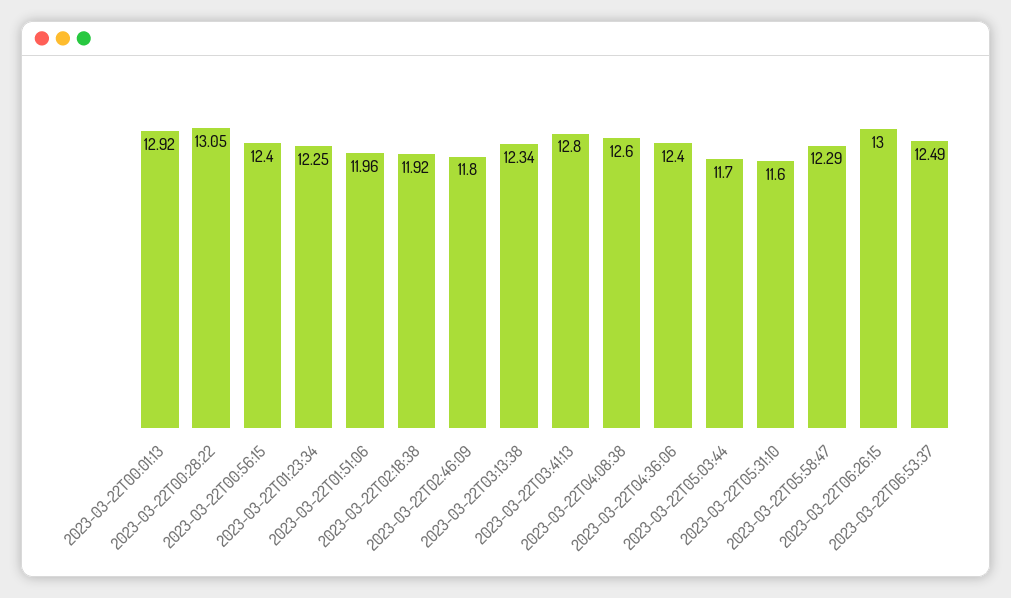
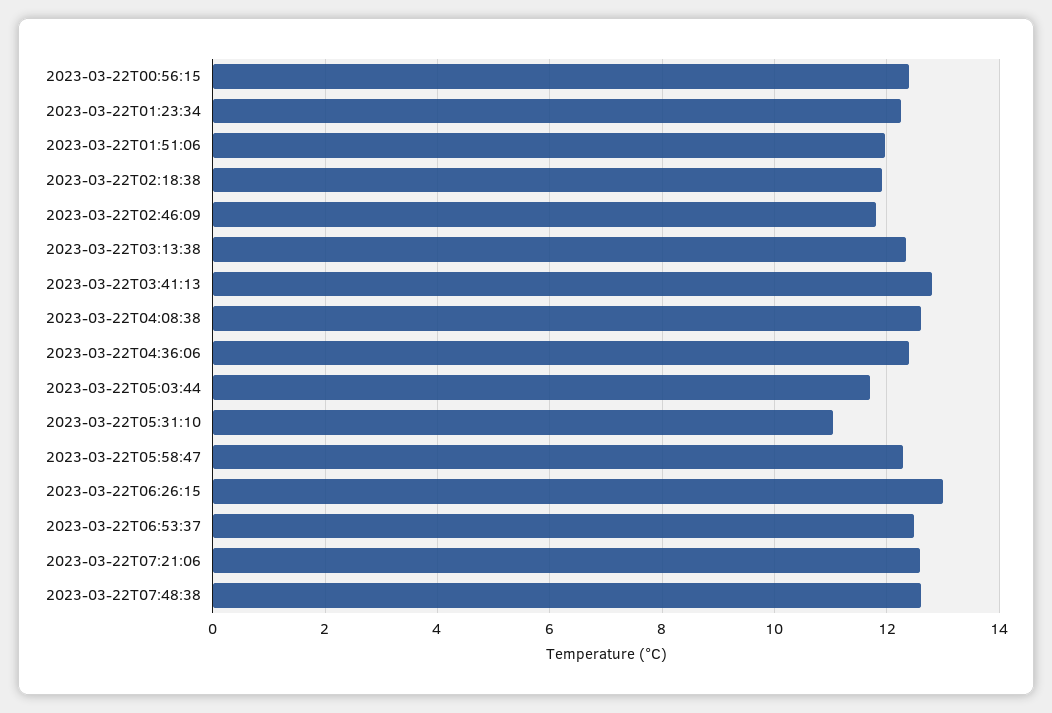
2023-03-22T00:01:13: 12.92 -> none
2023-03-22T00:28:22: 13.05 -> none
2023-03-22T05:31:10: 11.6 -> 11
2023-03-22T07:21:06: none -> 12.6
2023-03-22T07:48:38: none -> 12.6

